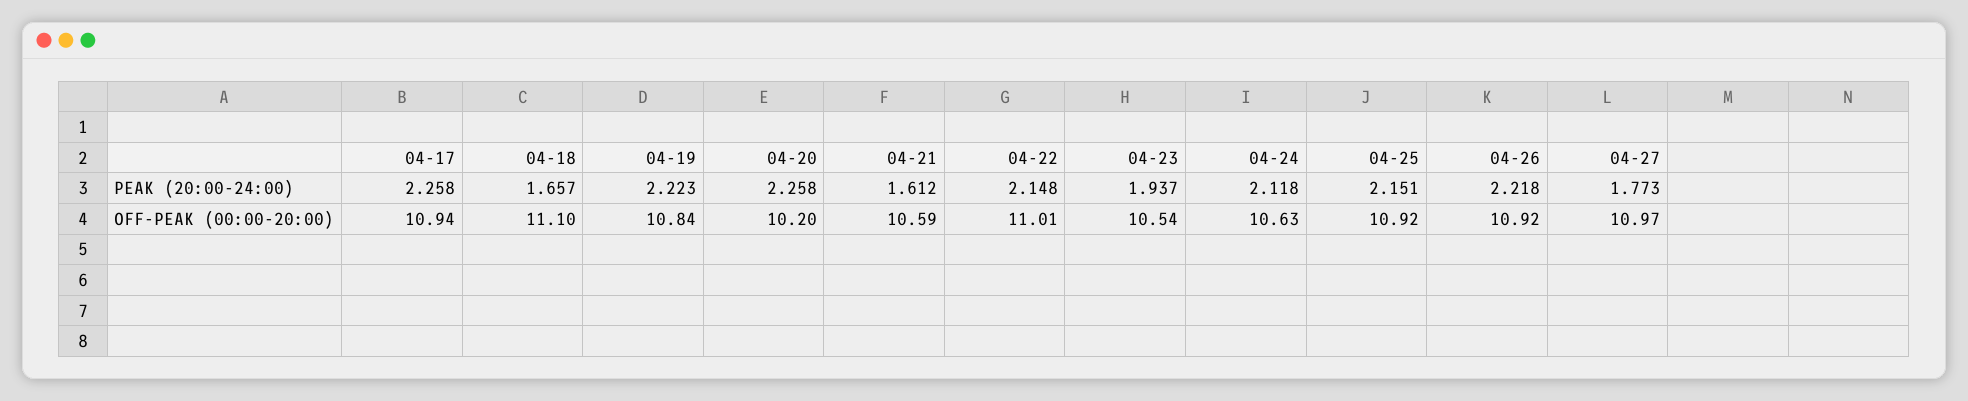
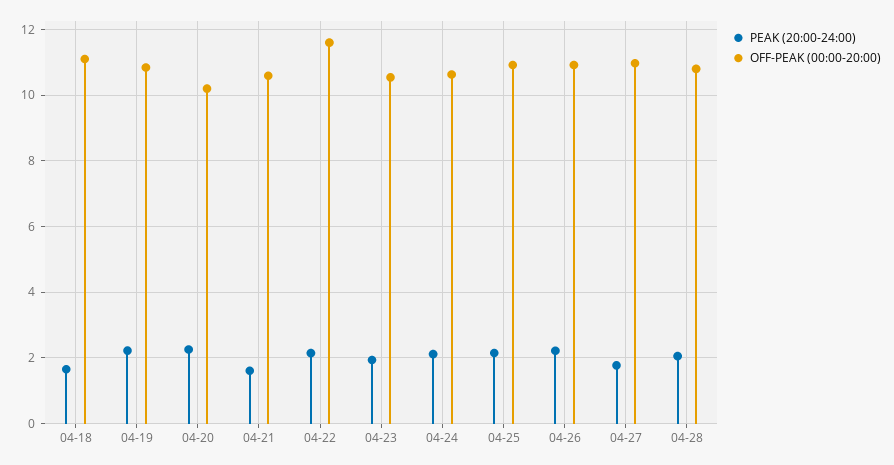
PEAK (20:00-24:00), 04-17: 2.258 -> none
OFF-PEAK (00:00-20:00), 04-17: 10.94 -> none
OFF-PEAK (00:00-20:00), 04-22: 11.01 -> 11.6
PEAK (20:00-24:00), 04-28: none -> 2
OFF-PEAK (00:00-20:00), 04-28: none -> 10.8

